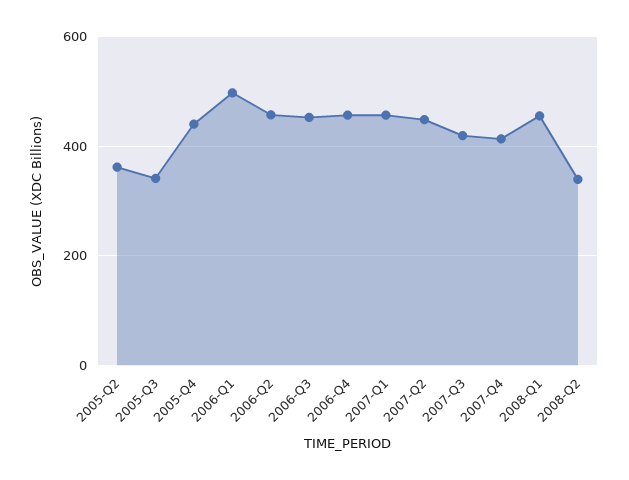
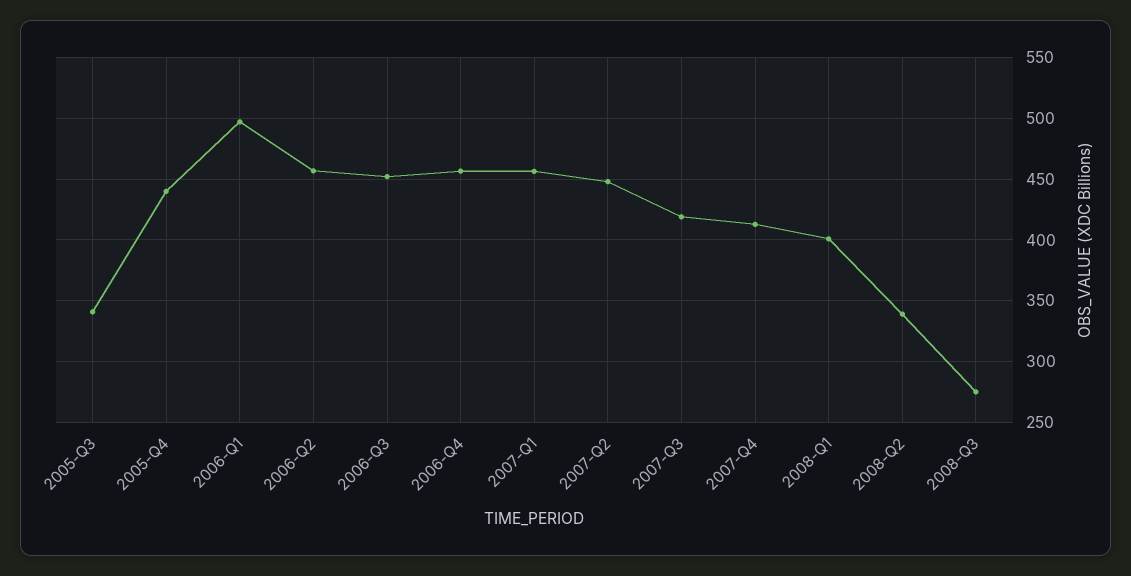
2005-Q2: 360 -> none
2008-Q1: 460 -> 400
2008-Q3: none -> 275

